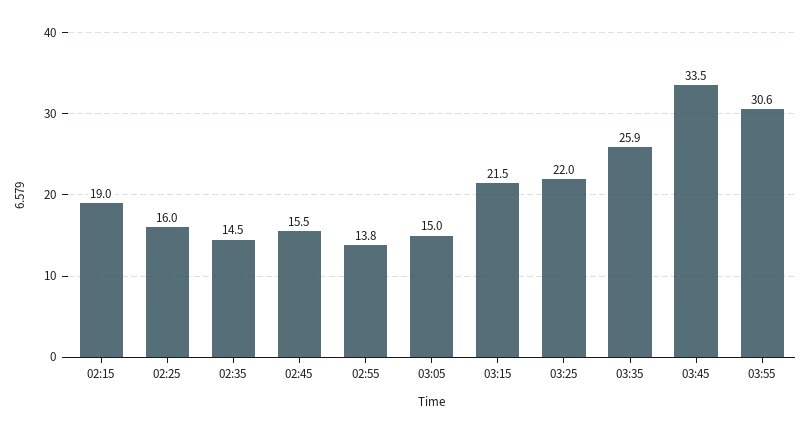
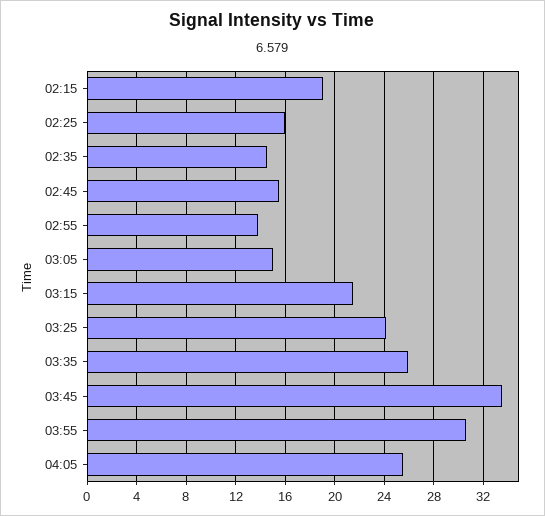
03:25: 22 -> 24
04:05: none -> 25.5

